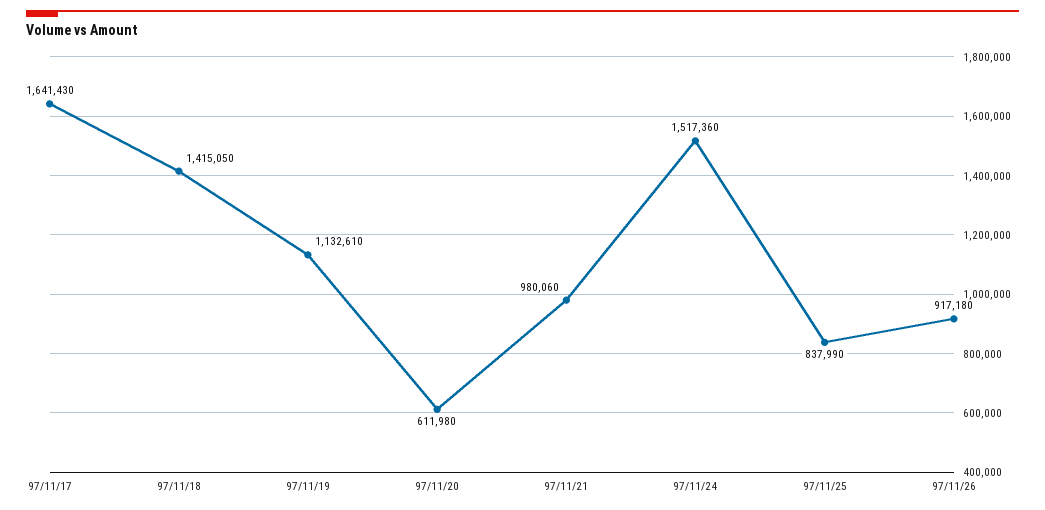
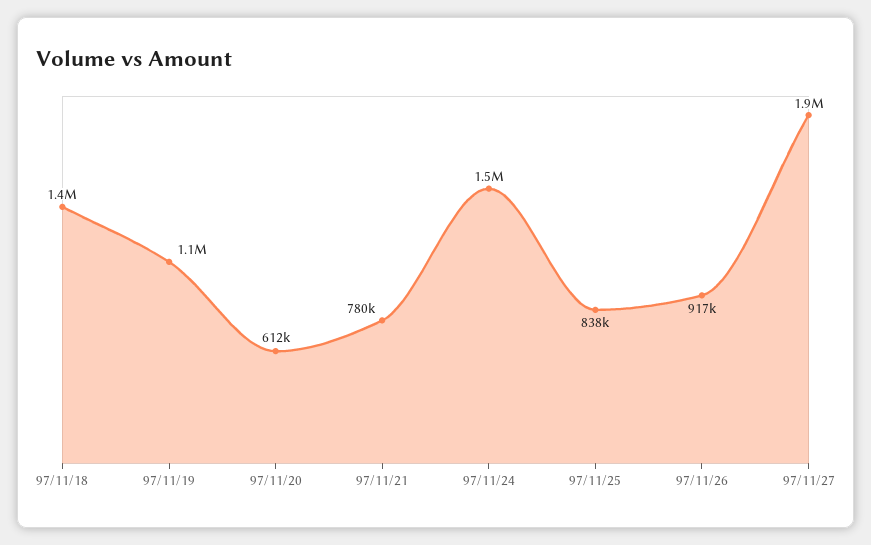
97/11/17: 1641430 -> none
97/11/21: 980060 -> 780000
97/11/27: none -> 1900000

